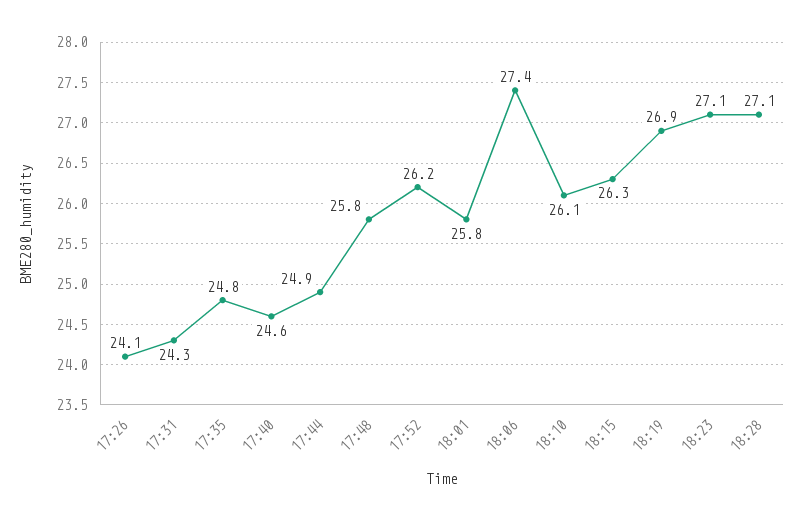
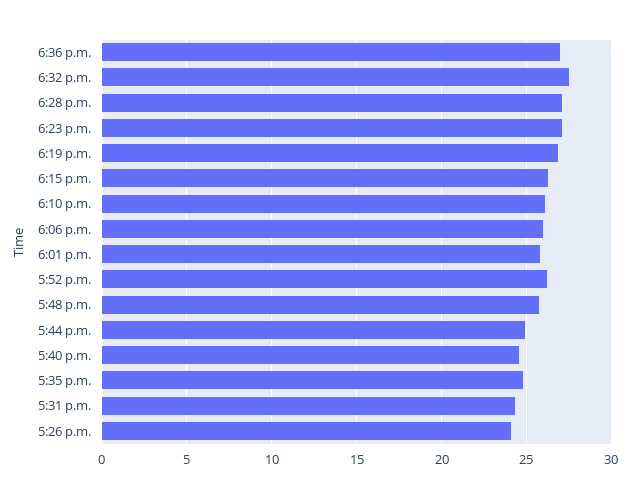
18:06: 27.4 -> 26
6:36 p.m.: none -> 27
6:32 p.m.: none -> 27.5

